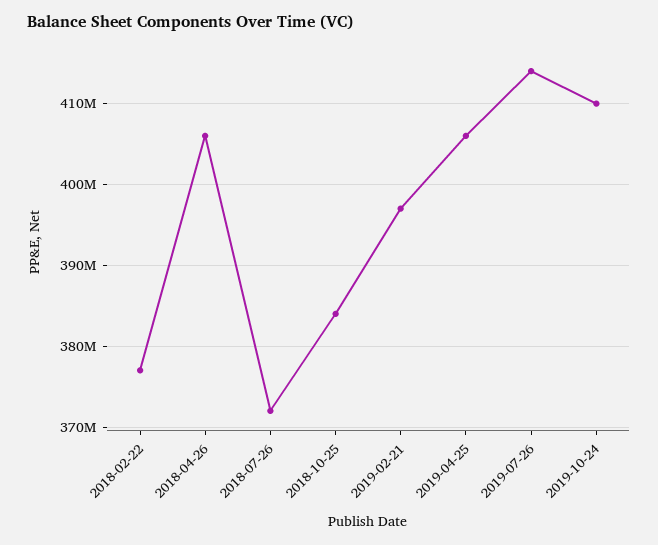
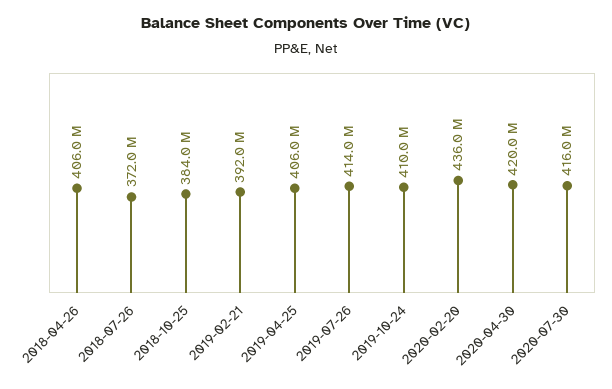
2018-02-22: 377000000 -> none
2019-02-21: 397000000 -> 392000000
2020-02-20: none -> 436000000
2020-04-30: none -> 420000000
2020-07-30: none -> 416000000

